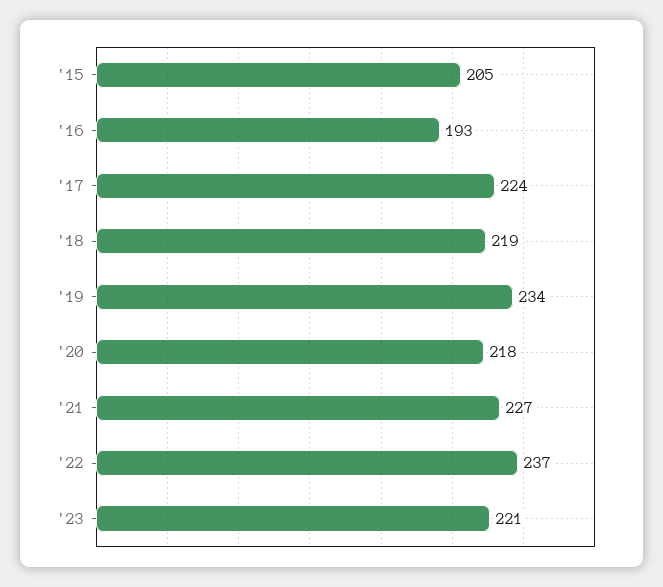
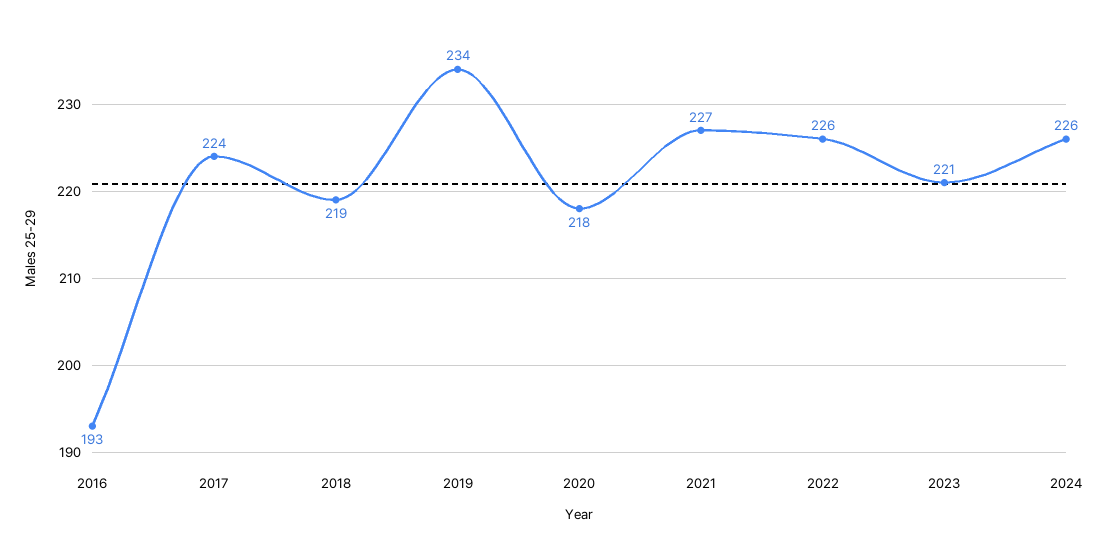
'15: 205 -> none
'22: 237 -> 226
2024: none -> 226

